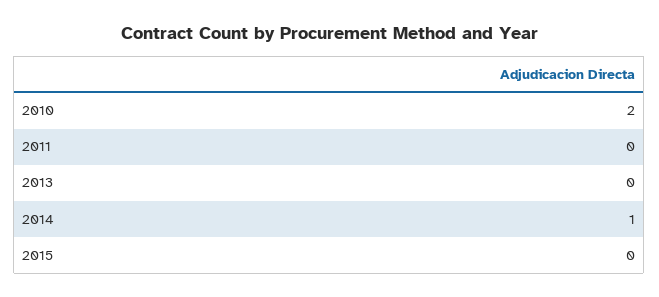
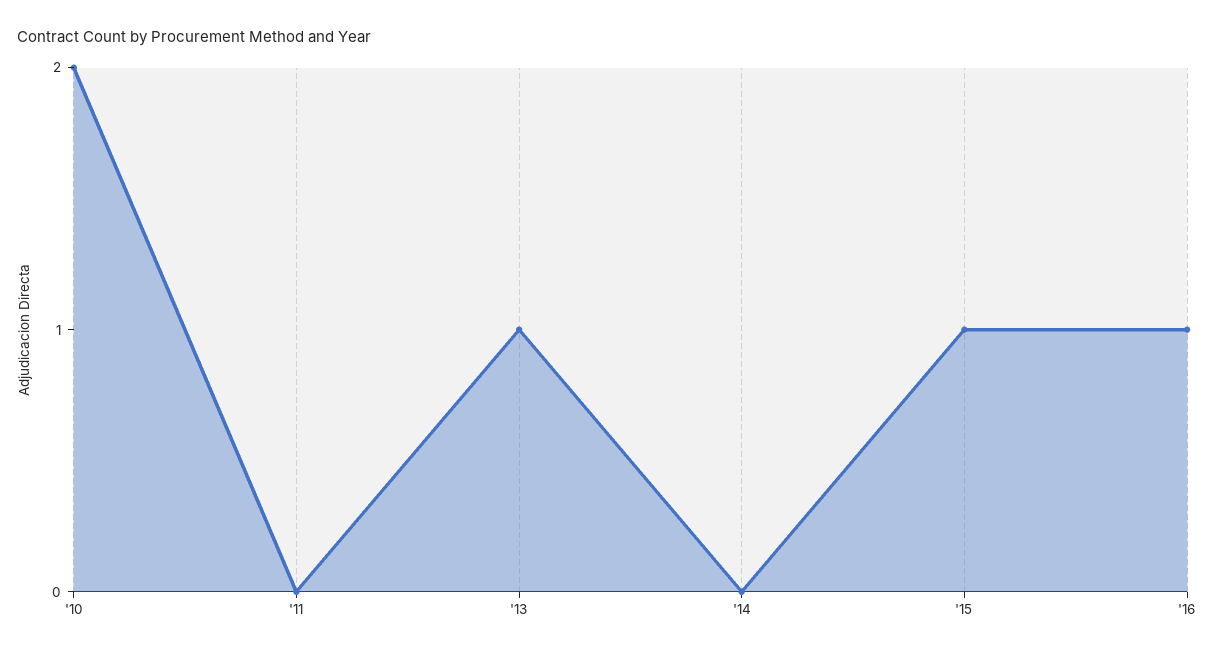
2013: 0 -> 1
2014: 1 -> 0
2015: 0 -> 1
'16: none -> 1

